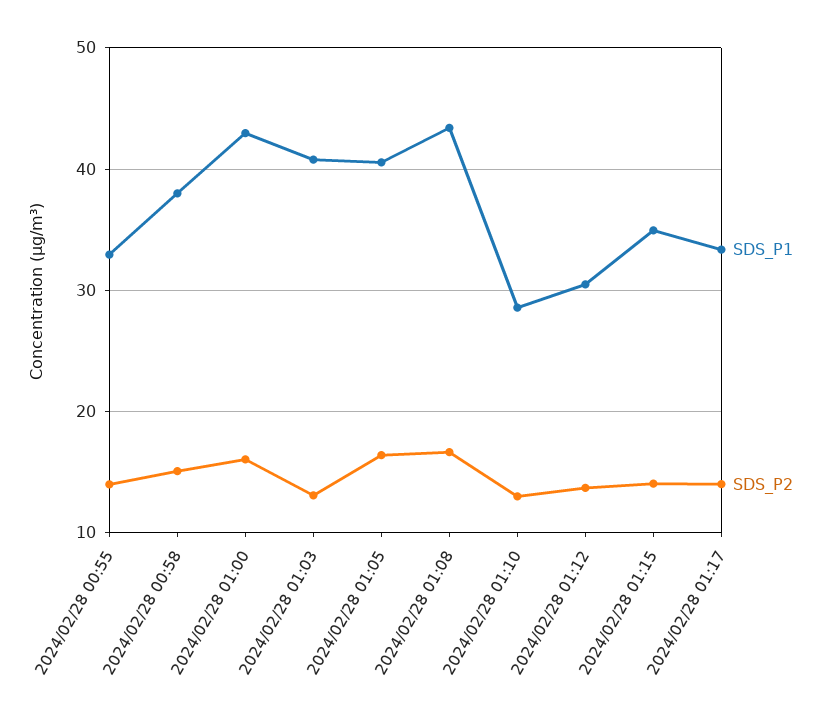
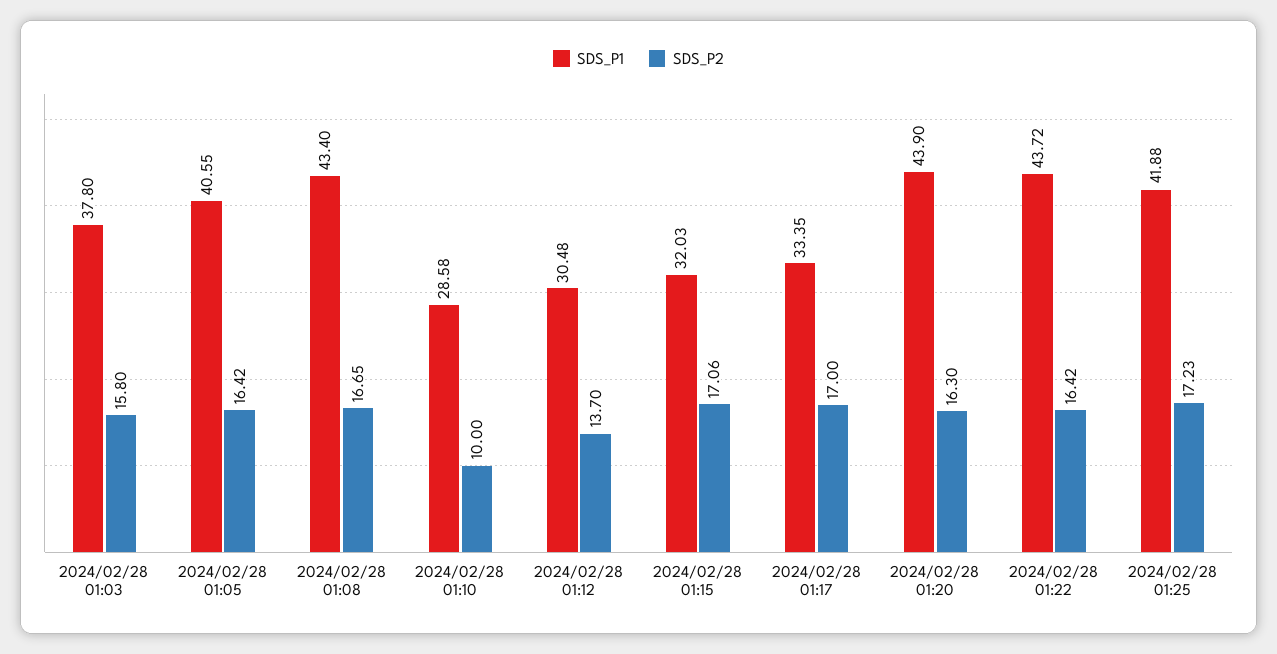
SDS_P1, 2024/02/28 00:55: 33 -> none
SDS_P2, 2024/02/28 00:55: 14 -> none
SDS_P1, 2024/02/28 00:58: 38 -> none
SDS_P2, 2024/02/28 00:58: 15 -> none
SDS_P1, 2024/02/28 01:00: 43 -> none
SDS_P2, 2024/02/28 01:00: 16 -> none
SDS_P1, 2024/02/28 01:03: 41 -> 37.8
SDS_P2, 2024/02/28 01:03: 13 -> 15.8
SDS_P2, 2024/02/28 01:10: 13 -> 10
SDS_P1, 2024/02/28 01:15: 35 -> 32.03
SDS_P2, 2024/02/28 01:15: 14 -> 17.06
SDS_P2, 2024/02/28 01:17: 14 -> 17
SDS_P1, 2024/02/28 01:20: none -> 43.9
SDS_P2, 2024/02/28 01:20: none -> 16.3
SDS_P1, 2024/02/28 01:22: none -> 43.72
SDS_P2, 2024/02/28 01:22: none -> 16.42
SDS_P1, 2024/02/28 01:25: none -> 41.88
SDS_P2, 2024/02/28 01:25: none -> 17.23

